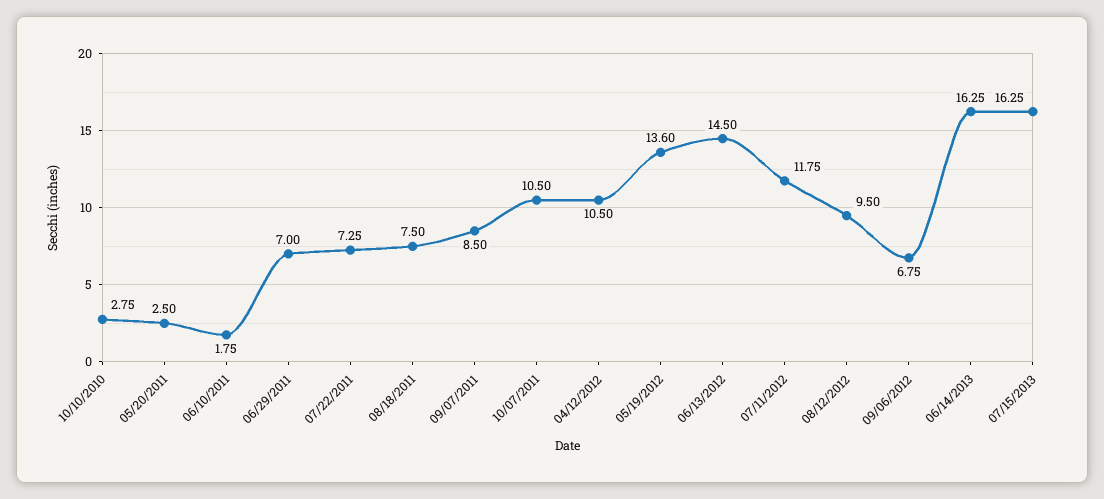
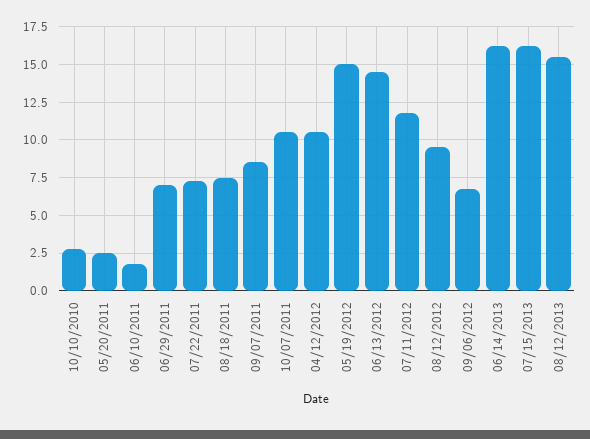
05/19/2012: 13.6 -> 15
08/12/2013: none -> 15.5

